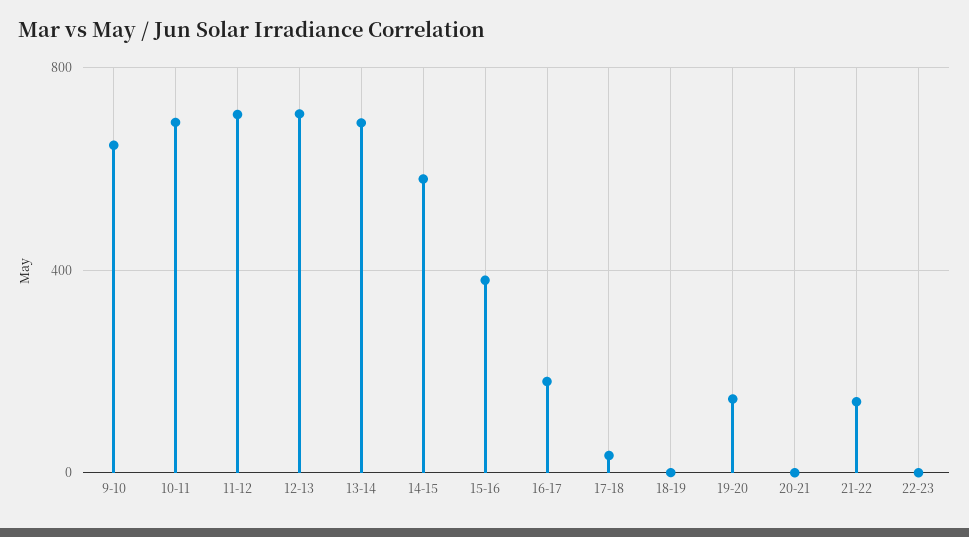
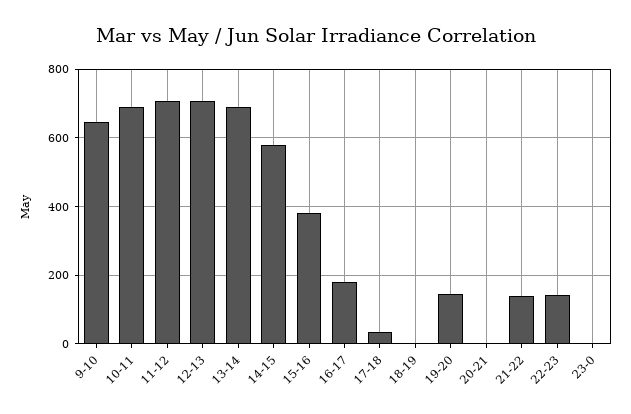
22-23: 0 -> 140
23-0: none -> 0

